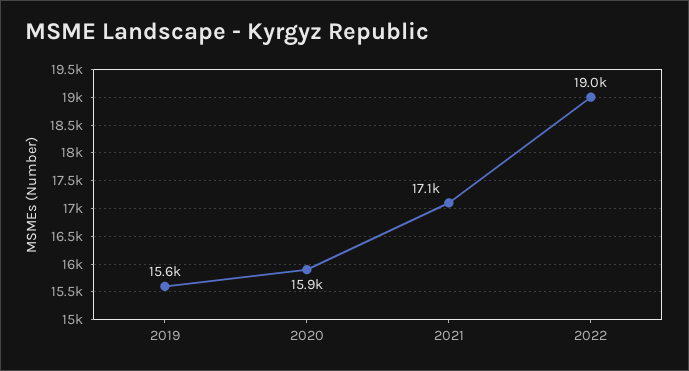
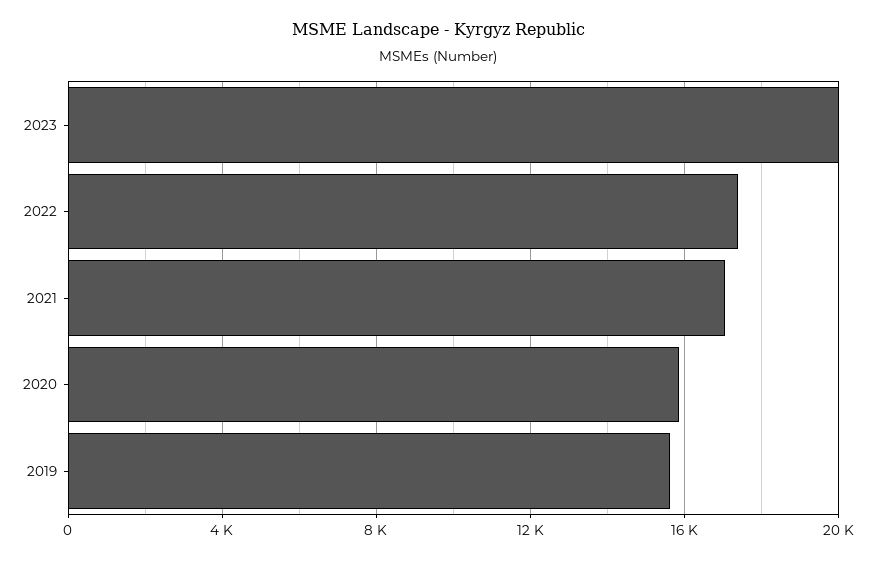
2022: 19000 -> 17500
2023: none -> 20000

